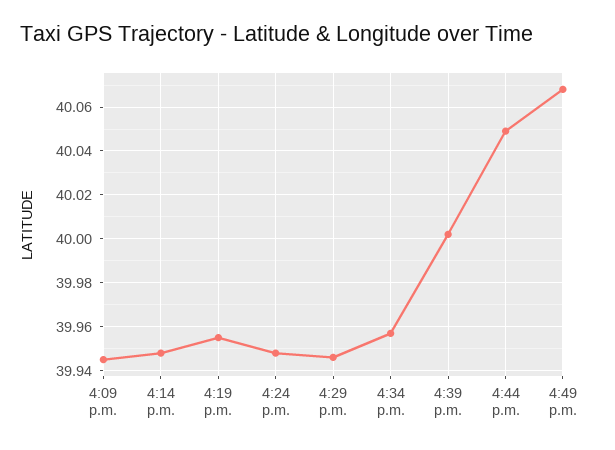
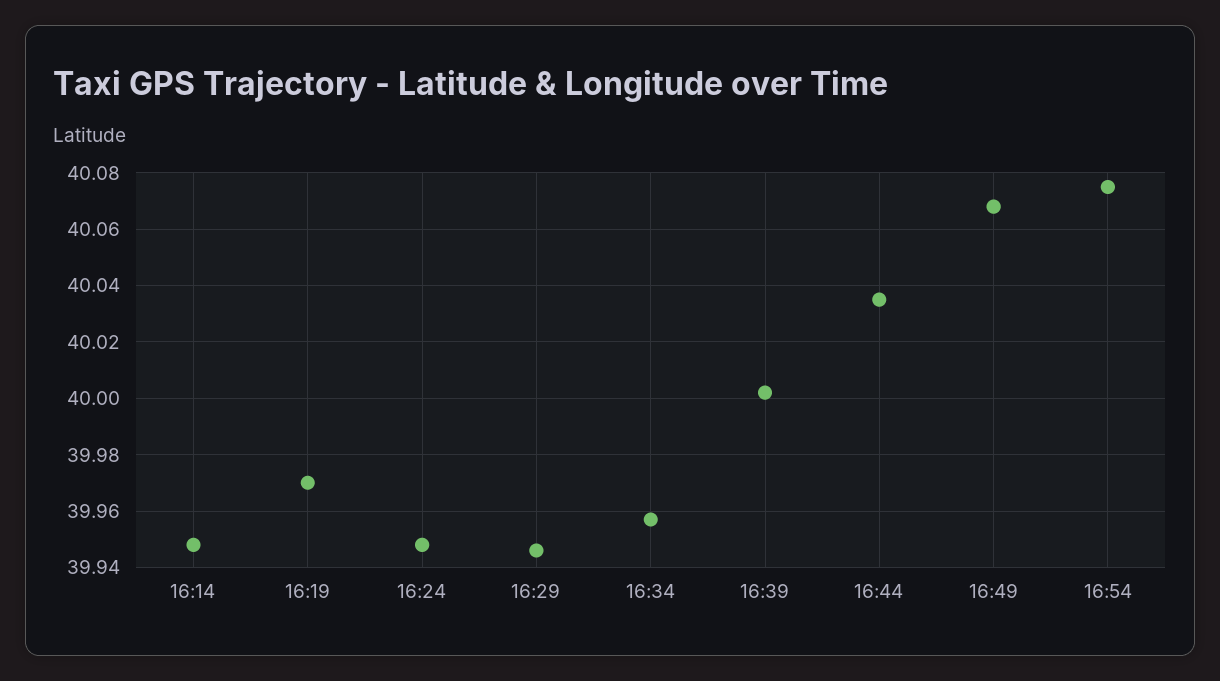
4:09 p.m.: 39.945 -> none
4:19 p.m.: 39.955 -> 39.97
4:44 p.m.: 40.05 -> 40.035
16:54: none -> 40.075

